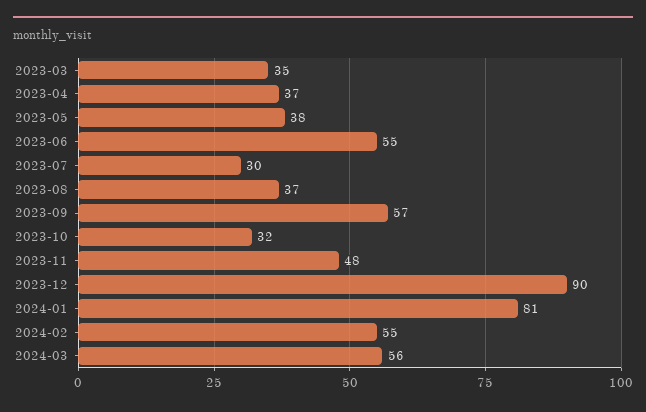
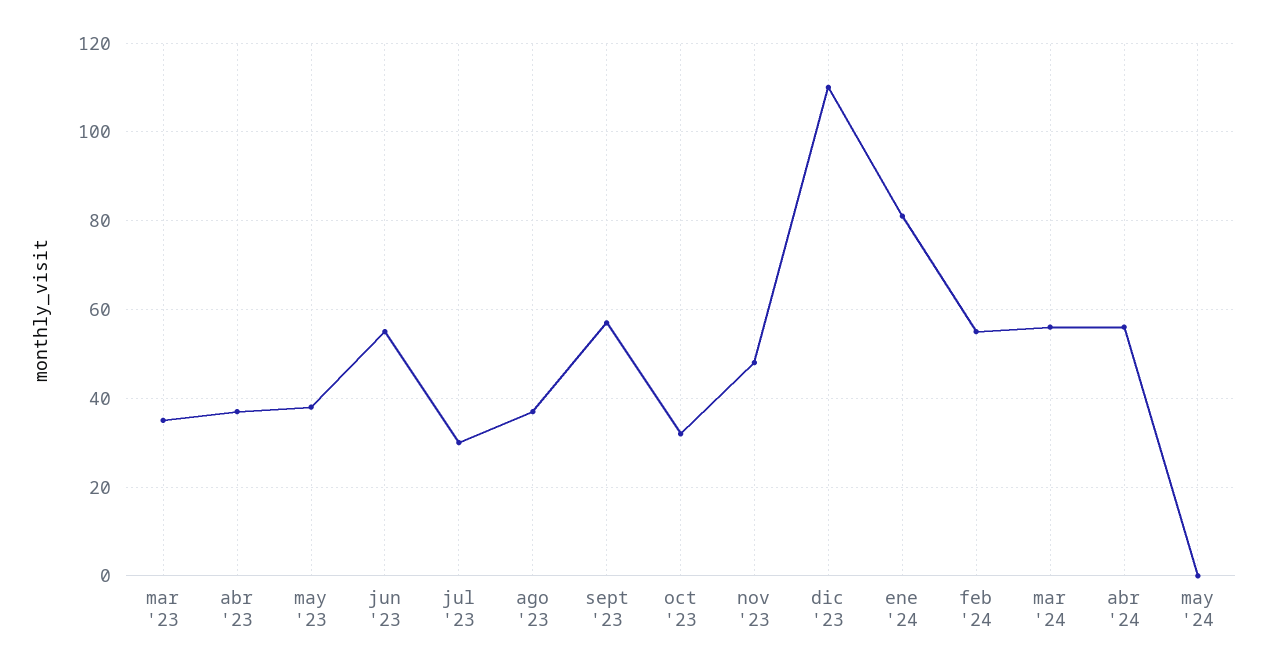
2023-12: 90 -> 110
abr '24: none -> 55
may '24: none -> 0

